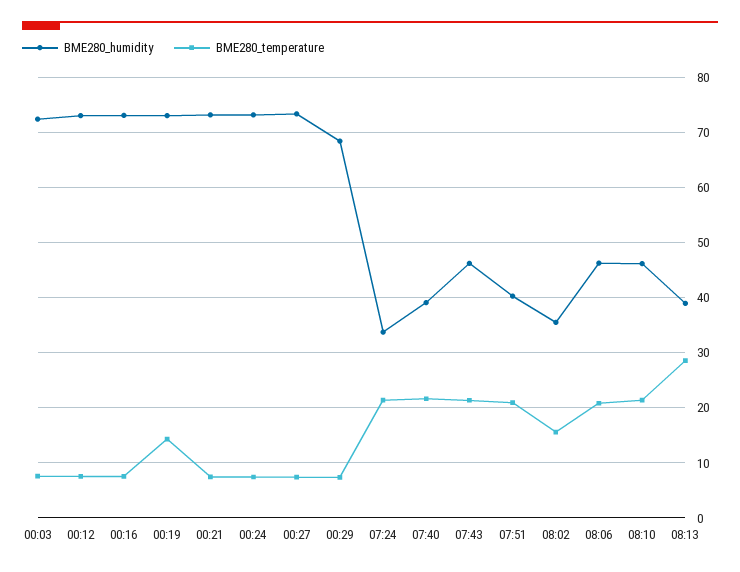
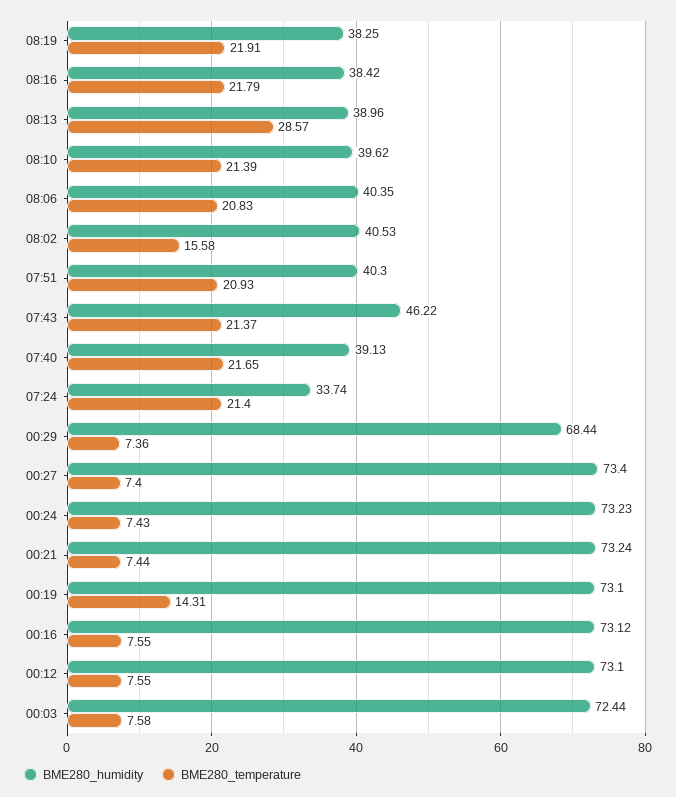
BME280_humidity, 08:02: 36 -> 40.53
BME280_humidity, 08:06: 46 -> 40.35
BME280_humidity, 08:10: 46 -> 39.62
BME280_humidity, 08:19: none -> 38.25
BME280_temperature, 08:19: none -> 21.91
BME280_humidity, 08:16: none -> 38.42
BME280_temperature, 08:16: none -> 21.79

